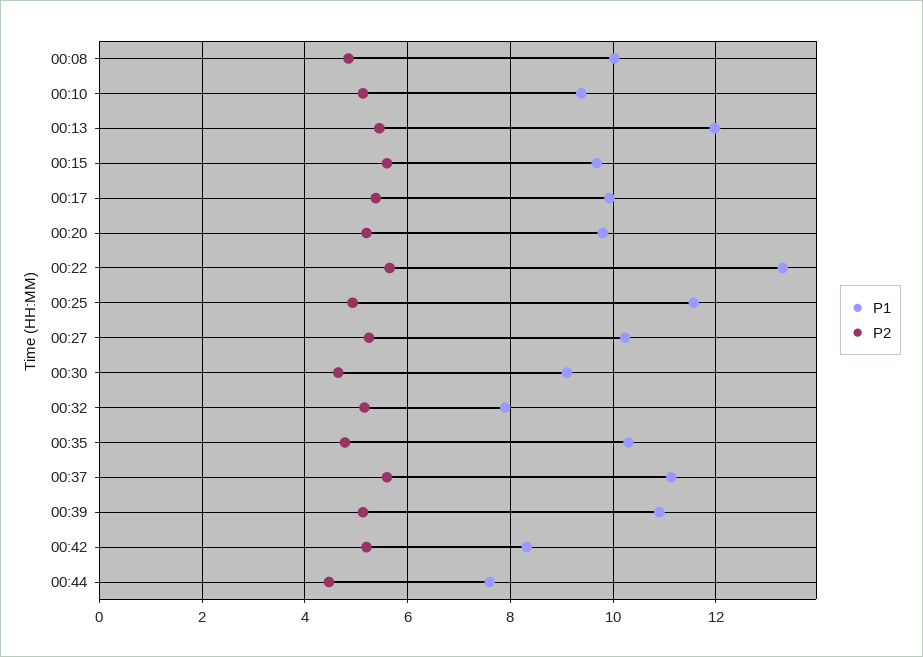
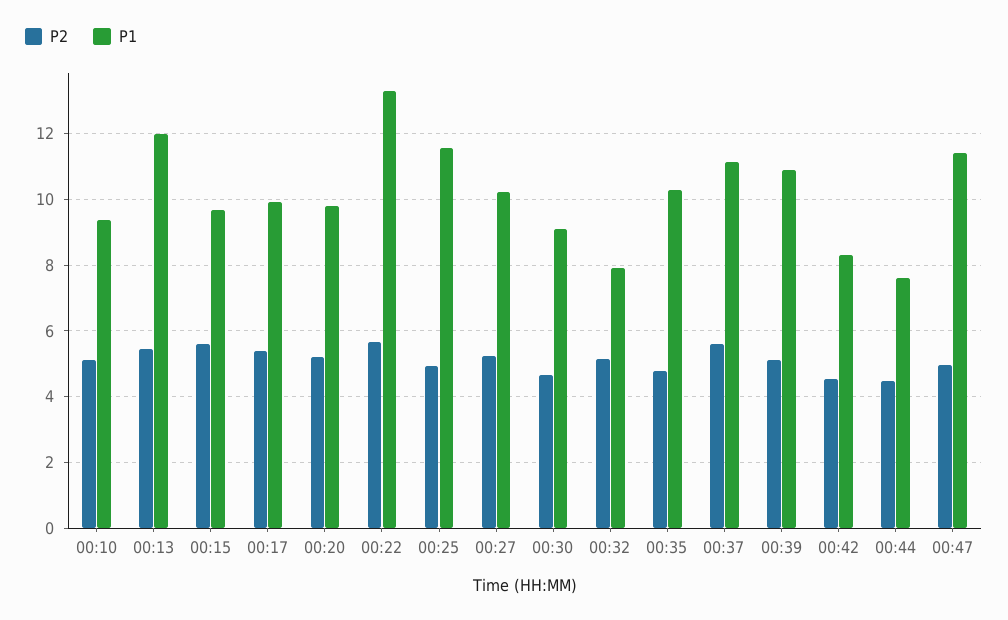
P1, 00:08: 10 -> none
P2, 00:08: 4.8 -> none
P2, 00:42: 5.2 -> 4.6
P2, 00:47: none -> 5
P1, 00:47: none -> 11.4

